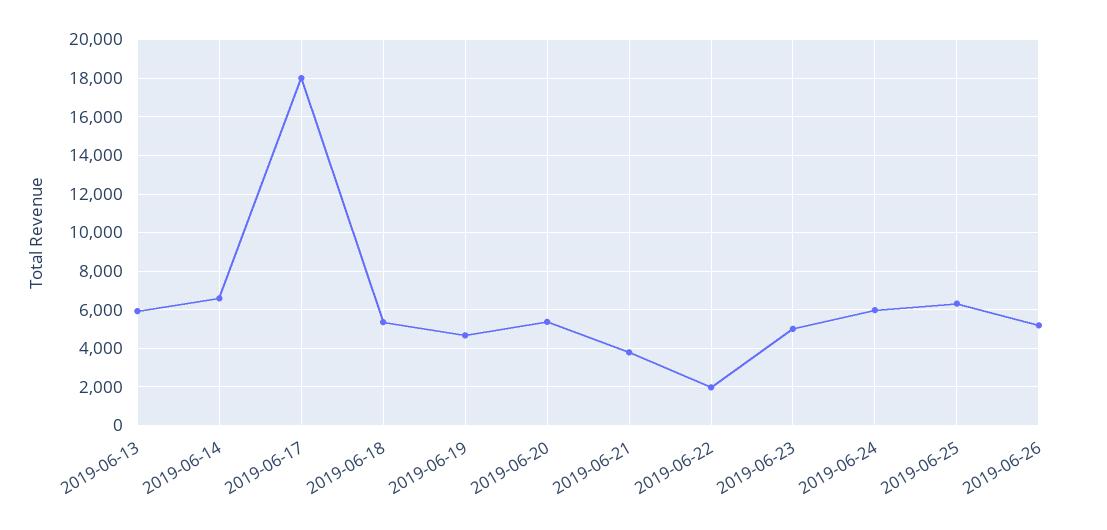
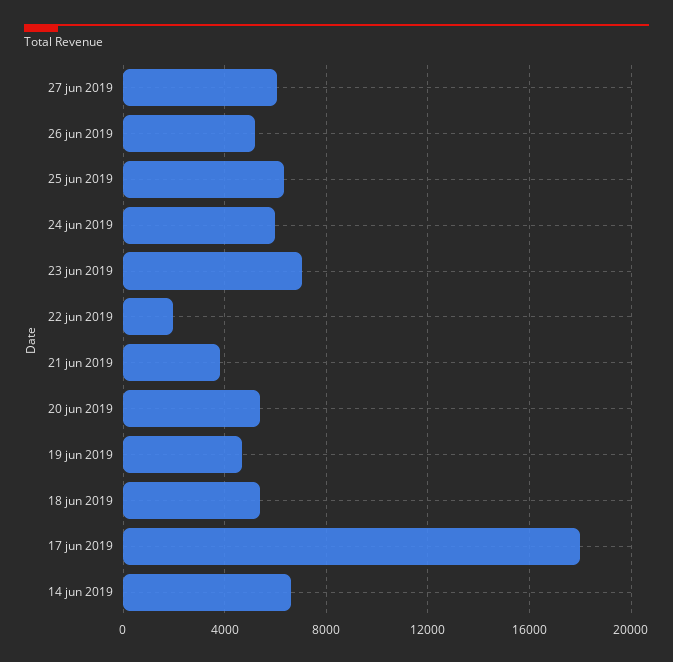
2019-06-13: 6000 -> none
2019-06-23: 5000 -> 7000
27 jun 2019: none -> 6000

